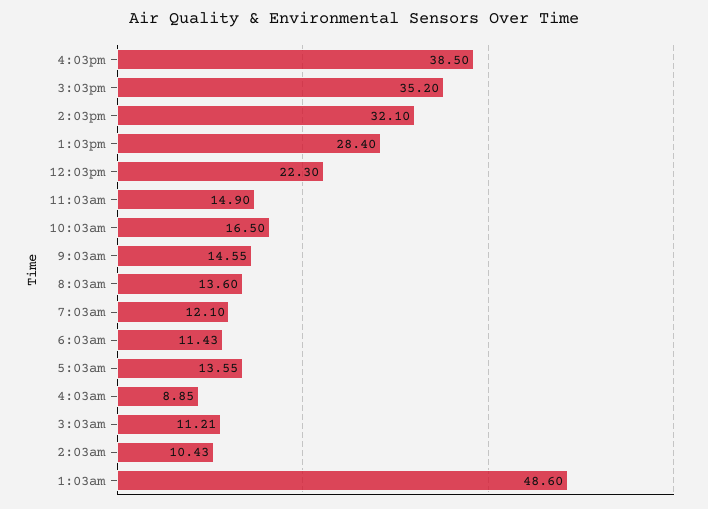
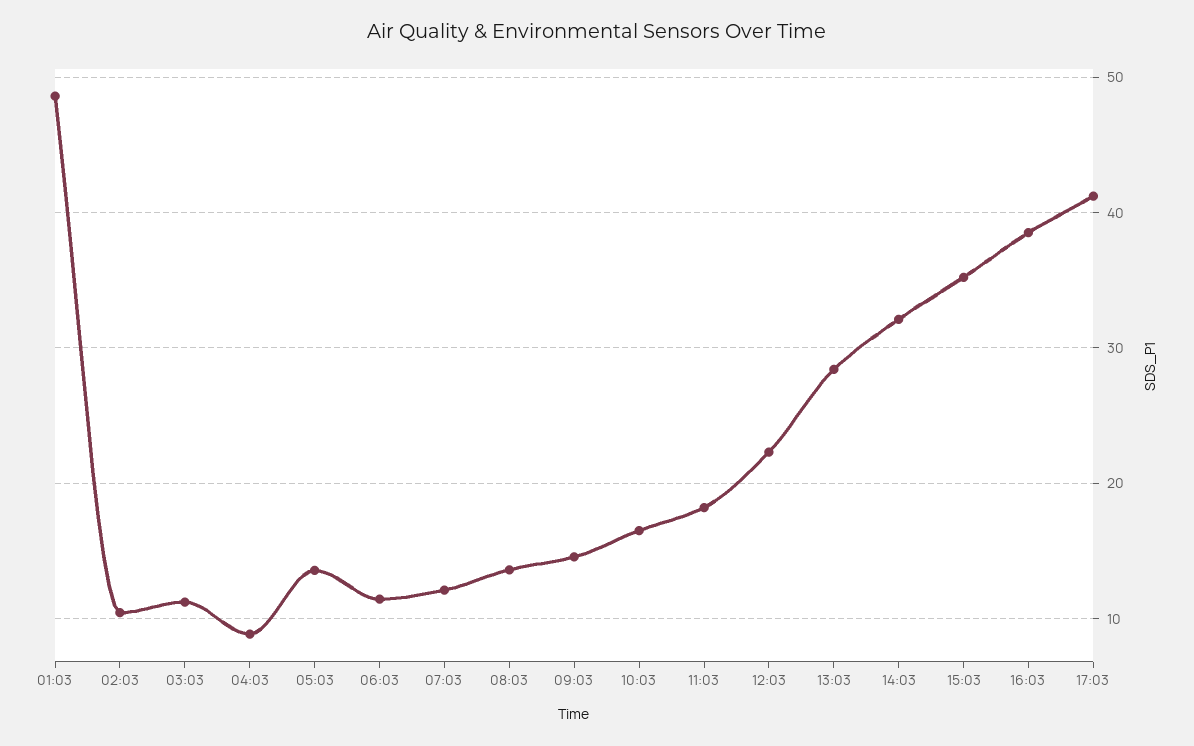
11:03am: 14.9 -> 18
17:03: none -> 41

